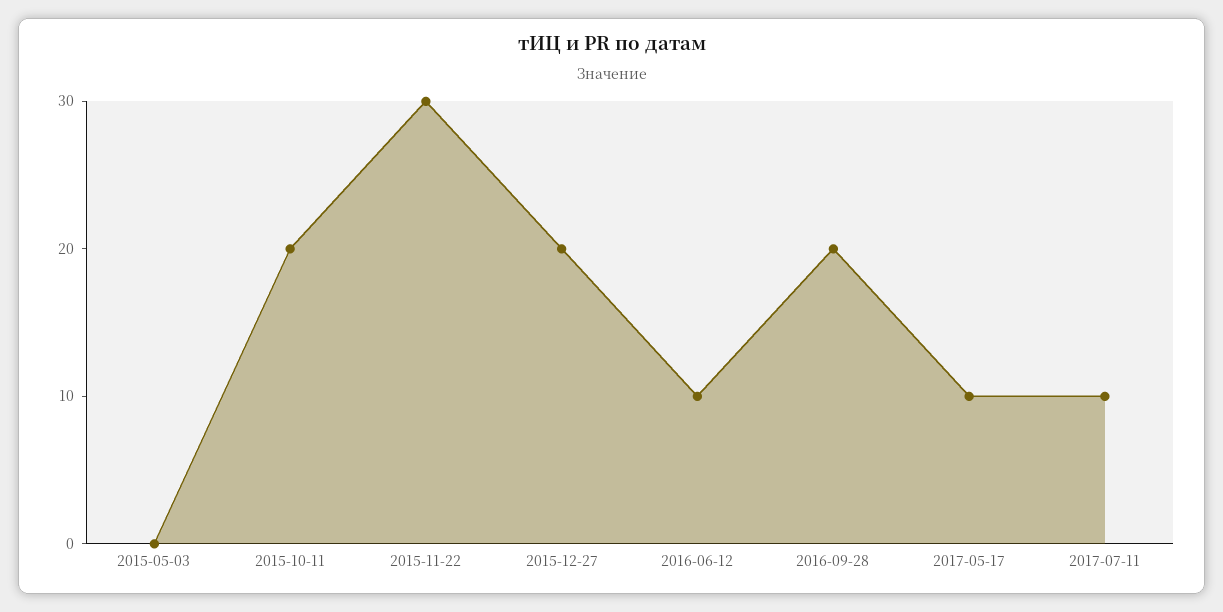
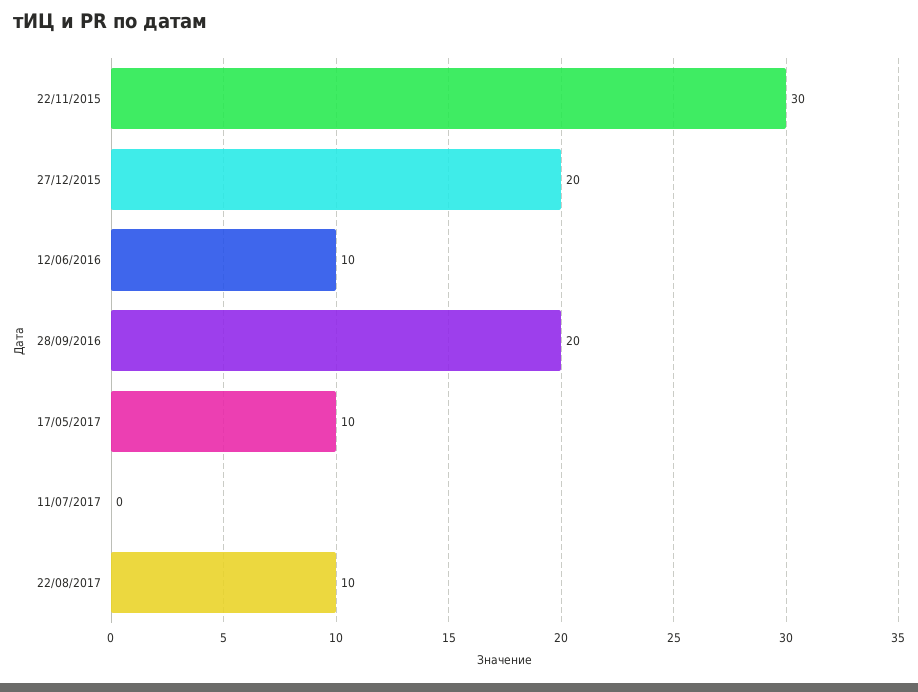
2015-05-03: 0 -> none
2015-10-11: 20 -> none
2017-07-11: 10 -> 0
22/08/2017: none -> 10

